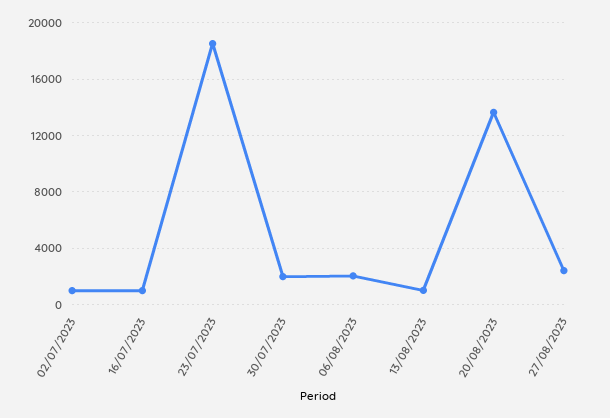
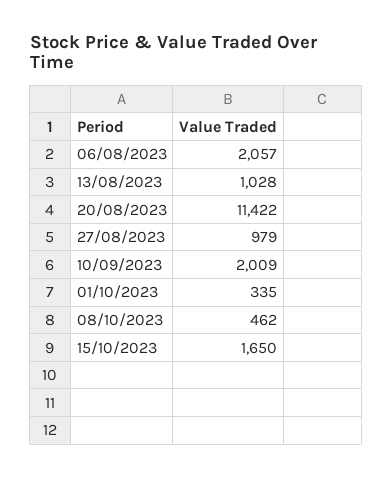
02/07/2023: 1000 -> none
16/07/2023: 1000 -> none
23/07/2023: 18500 -> none
30/07/2023: 2000 -> none
20/08/2023: 13500 -> 11422
27/08/2023: 2500 -> 979
10/09/2023: none -> 2009
01/10/2023: none -> 335
08/10/2023: none -> 462
15/10/2023: none -> 1650

